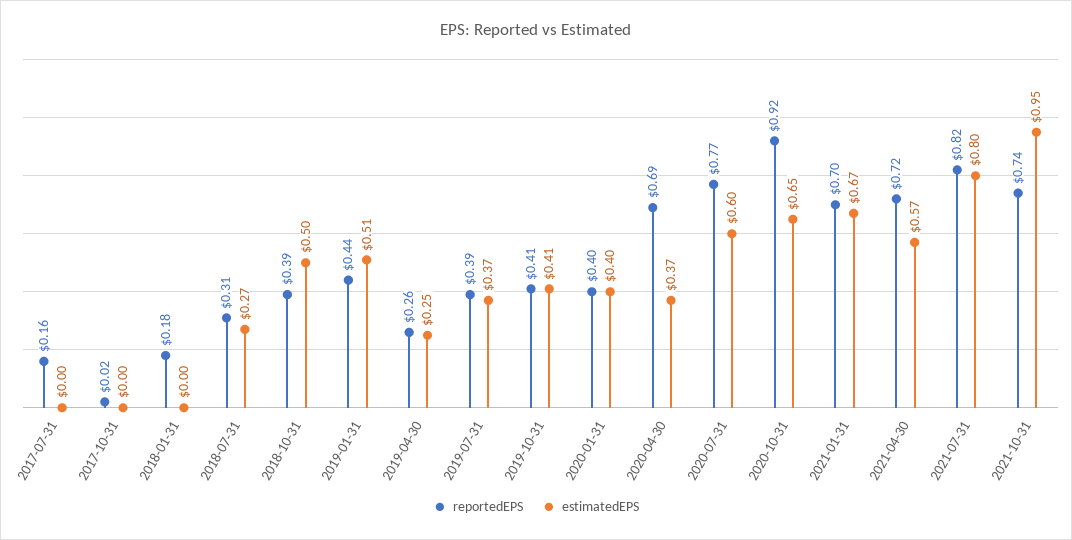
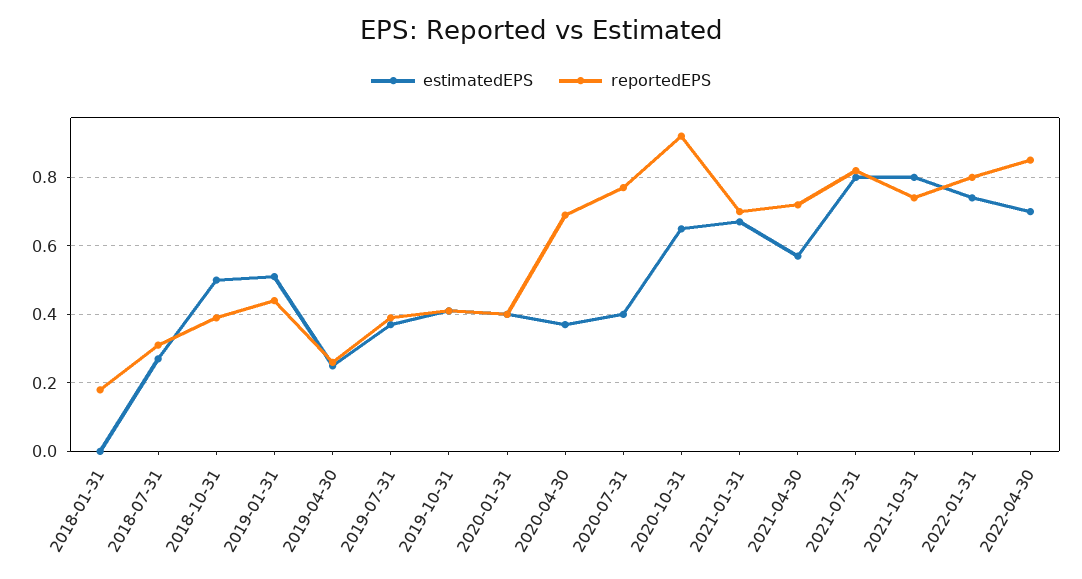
reportedEPS, 2017-07-31: 0.16 -> none
estimatedEPS, 2017-07-31: 0 -> none
reportedEPS, 2017-10-31: 0.02 -> none
estimatedEPS, 2017-10-31: 0 -> none
estimatedEPS, 2020-07-31: 0.6 -> 0.4
estimatedEPS, 2021-10-31: 0.95 -> 0.8
estimatedEPS, 2022-01-31: none -> 0.75
reportedEPS, 2022-01-31: none -> 0.8
estimatedEPS, 2022-04-30: none -> 0.7
reportedEPS, 2022-04-30: none -> 0.85

